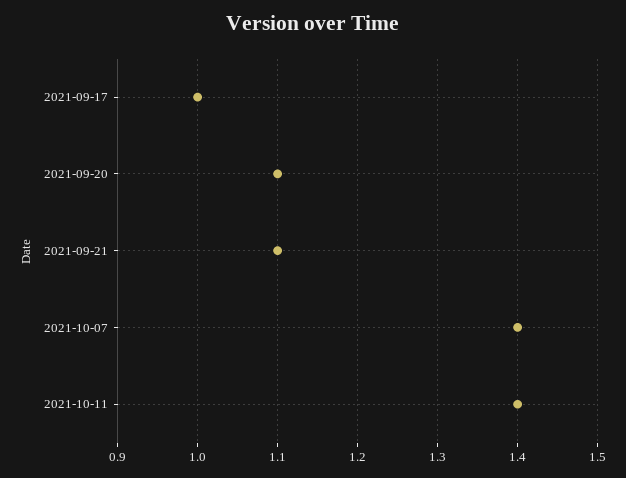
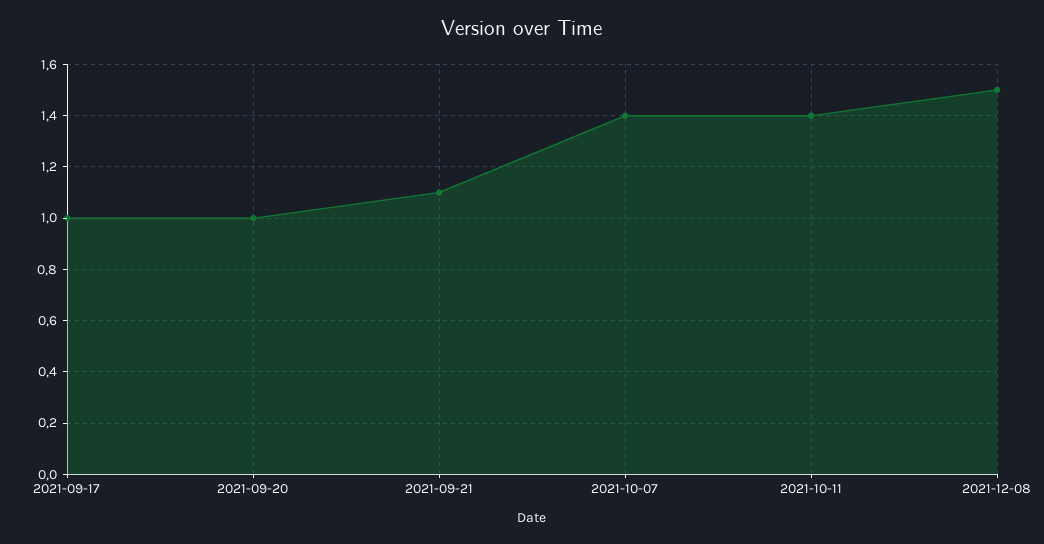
2021-09-20: 1.1 -> 1
2021-12-08: none -> 1.5

